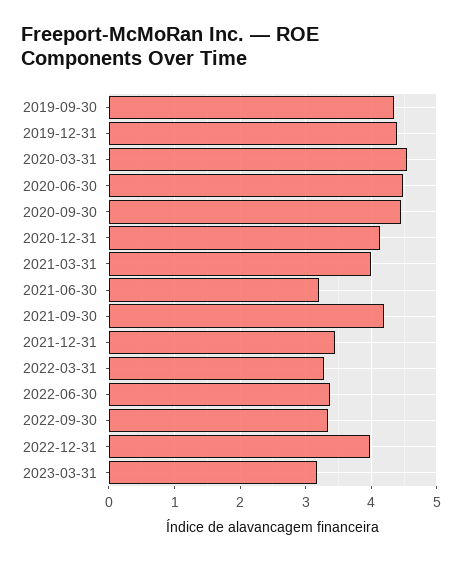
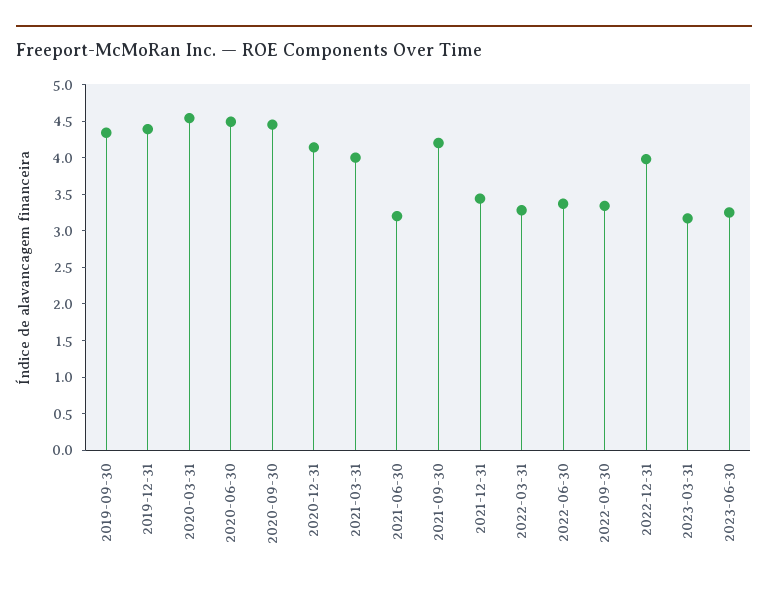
2023-06-30: none -> 3.25

